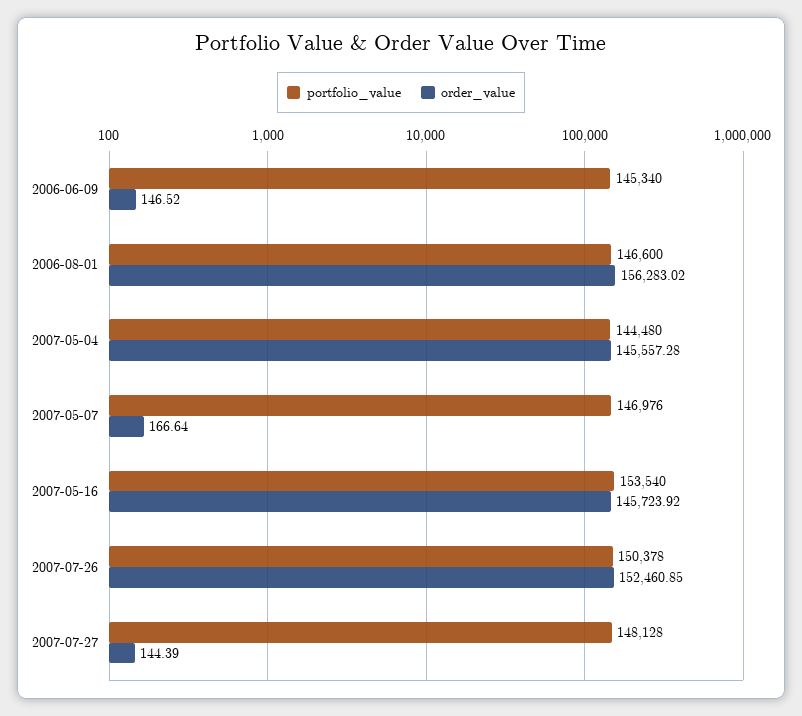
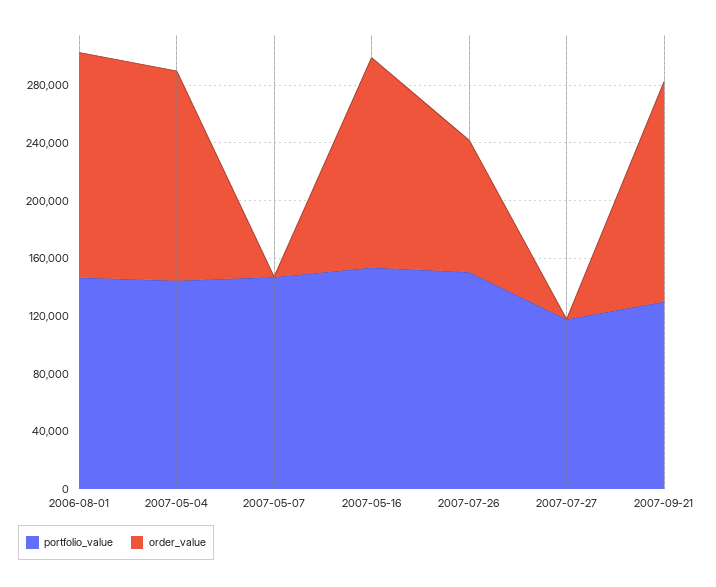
portfolio_value, 2006-06-09: 145340 -> none
order_value, 2006-06-09: 146.52 -> none
order_value, 2007-07-26: 152460.85 -> 90000
portfolio_value, 2007-07-27: 148128 -> 120000
portfolio_value, 2007-09-21: none -> 130000
order_value, 2007-09-21: none -> 150000

